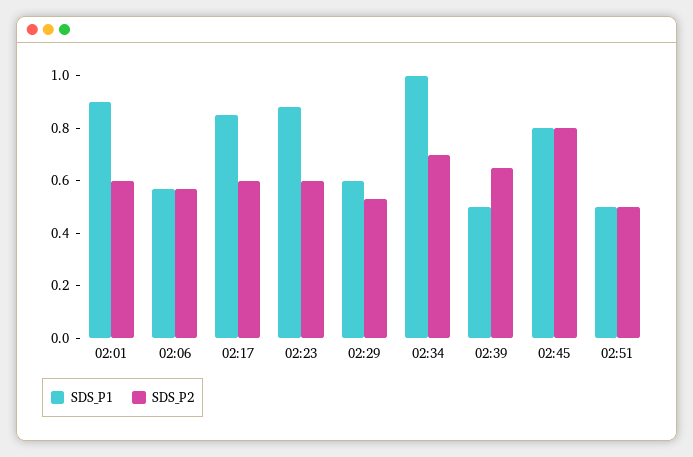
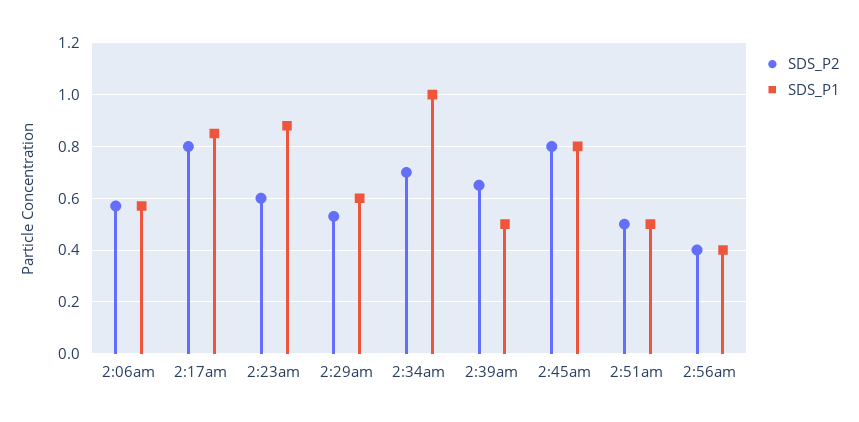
SDS_P1, 02:01: 0.9 -> none
SDS_P2, 02:01: 0.6 -> none
SDS_P2, 02:17: 0.6 -> 0.8
SDS_P2, 2:56am: none -> 0.4
SDS_P1, 2:56am: none -> 0.4

